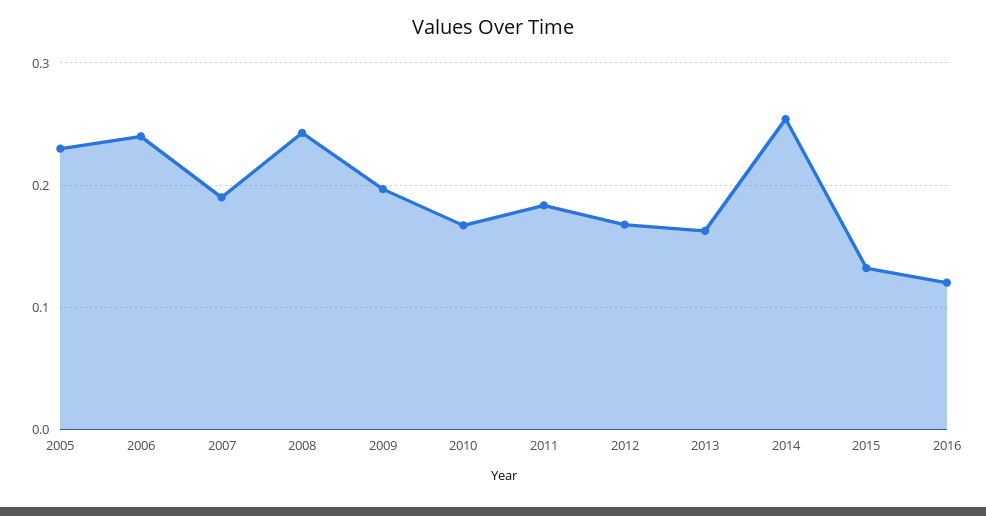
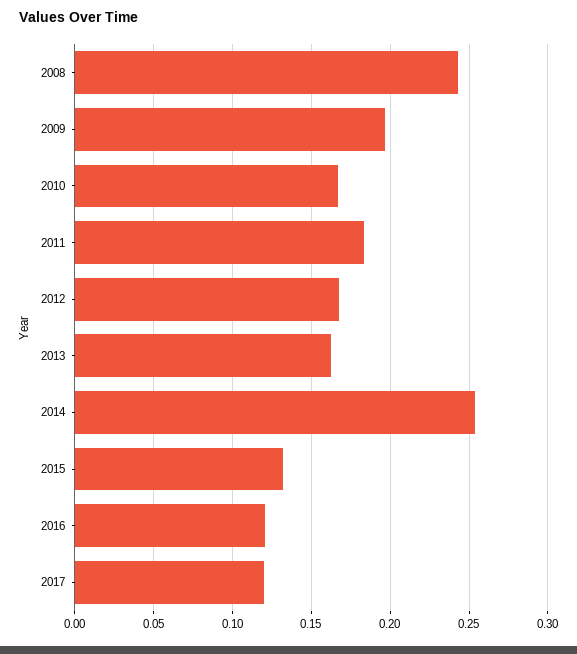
2005: 0.23 -> none
2006: 0.24 -> none
2007: 0.19 -> none
2017: none -> 0.12

